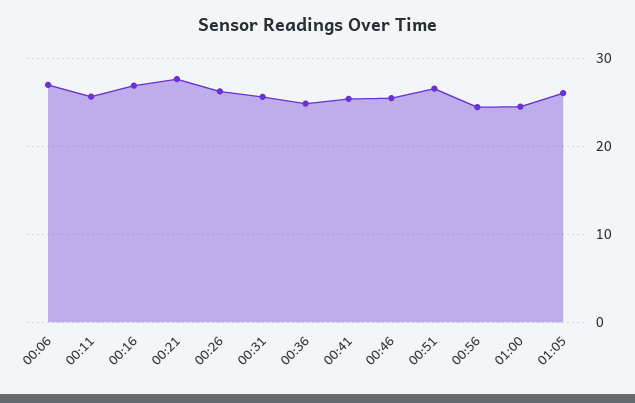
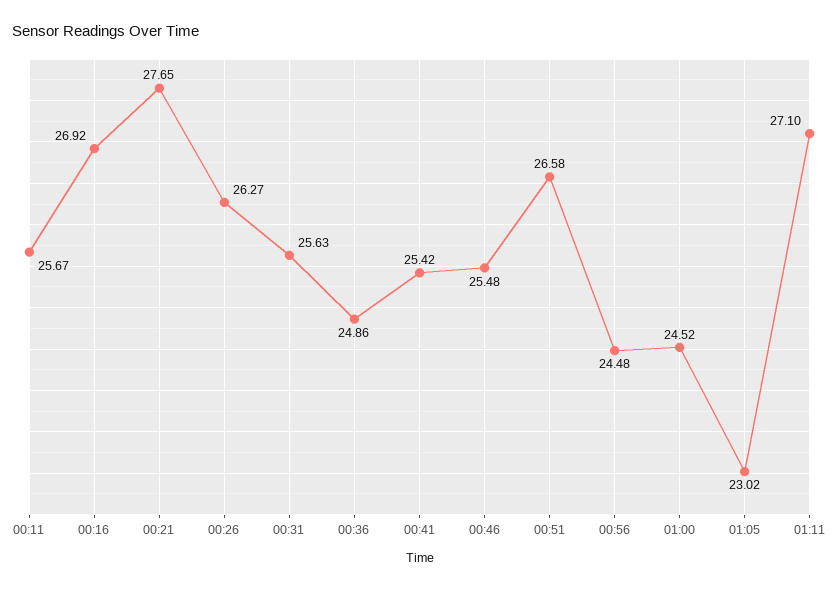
00:06: 27 -> none
01:05: 26 -> 23.02
01:11: none -> 27.1

